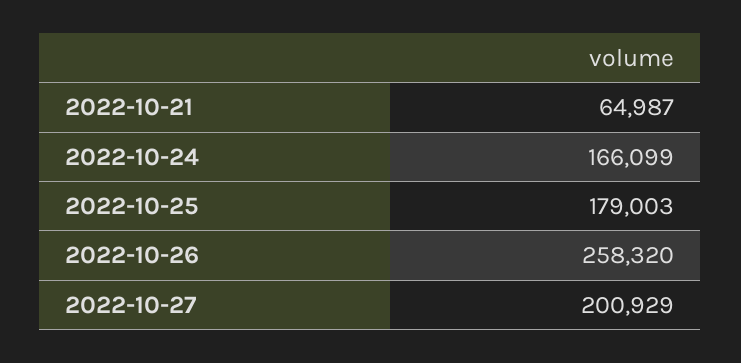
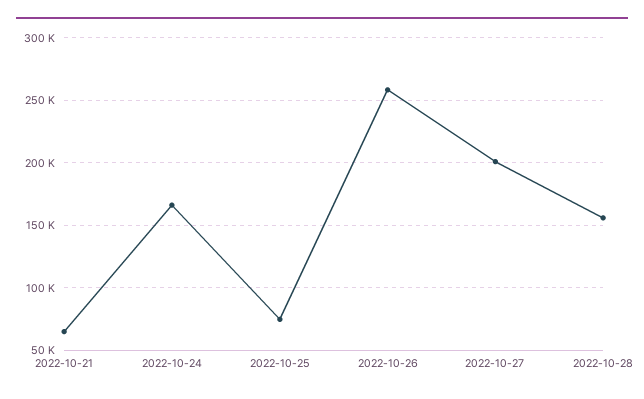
2022-10-25: 179003 -> 75000
2022-10-28: none -> 155000

